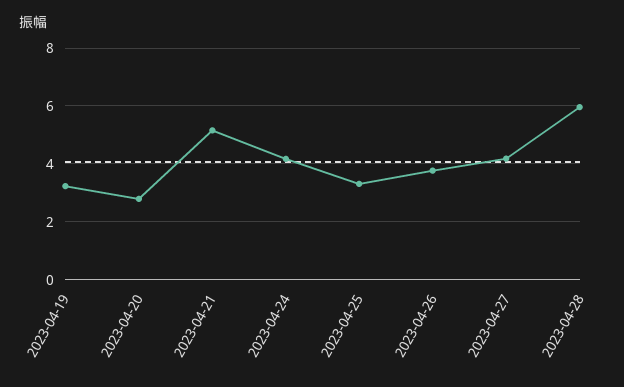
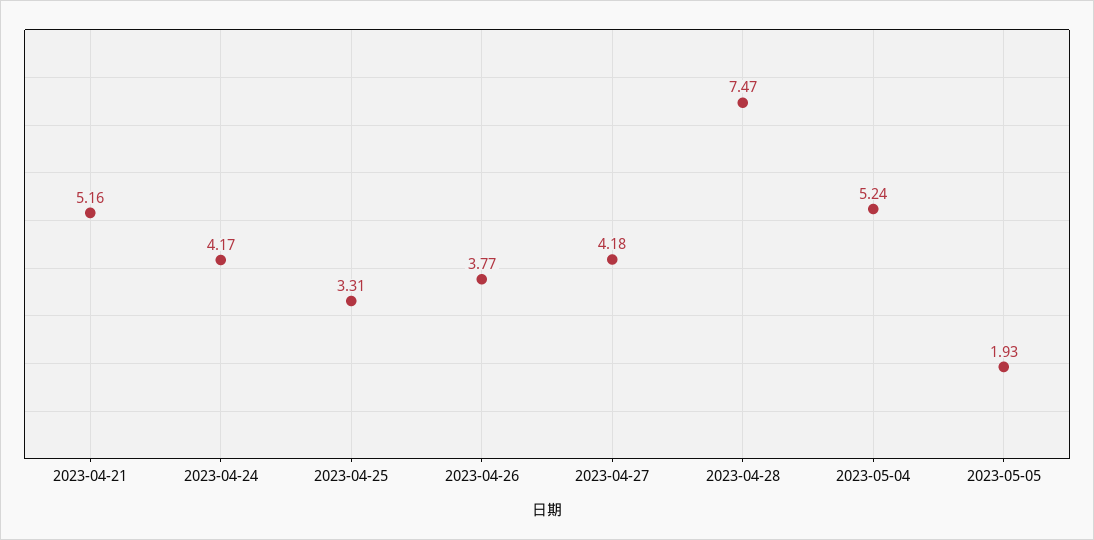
2023-04-19: 3.25 -> none
2023-04-20: 2.75 -> none
2023-04-28: 6 -> 7.47
2023-05-04: none -> 5.24
2023-05-05: none -> 1.93

